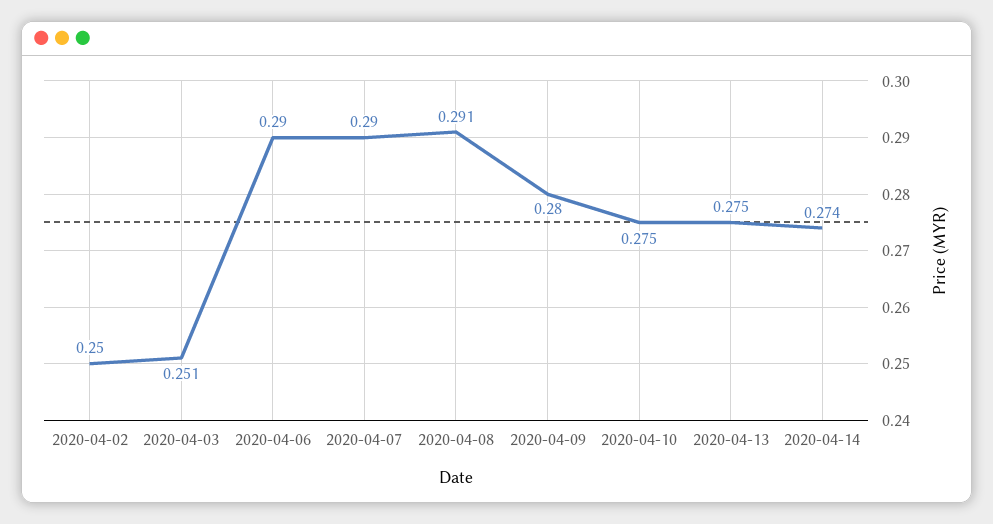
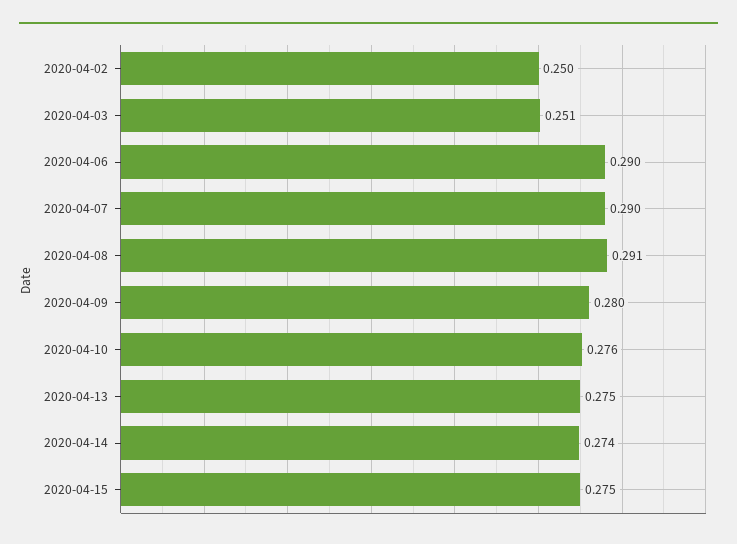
2020-04-10: 0.275 -> 0.276
2020-04-15: none -> 0.275

